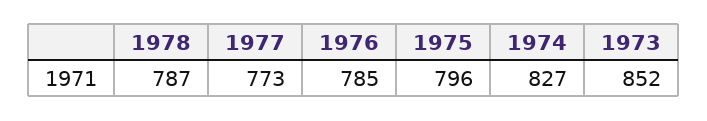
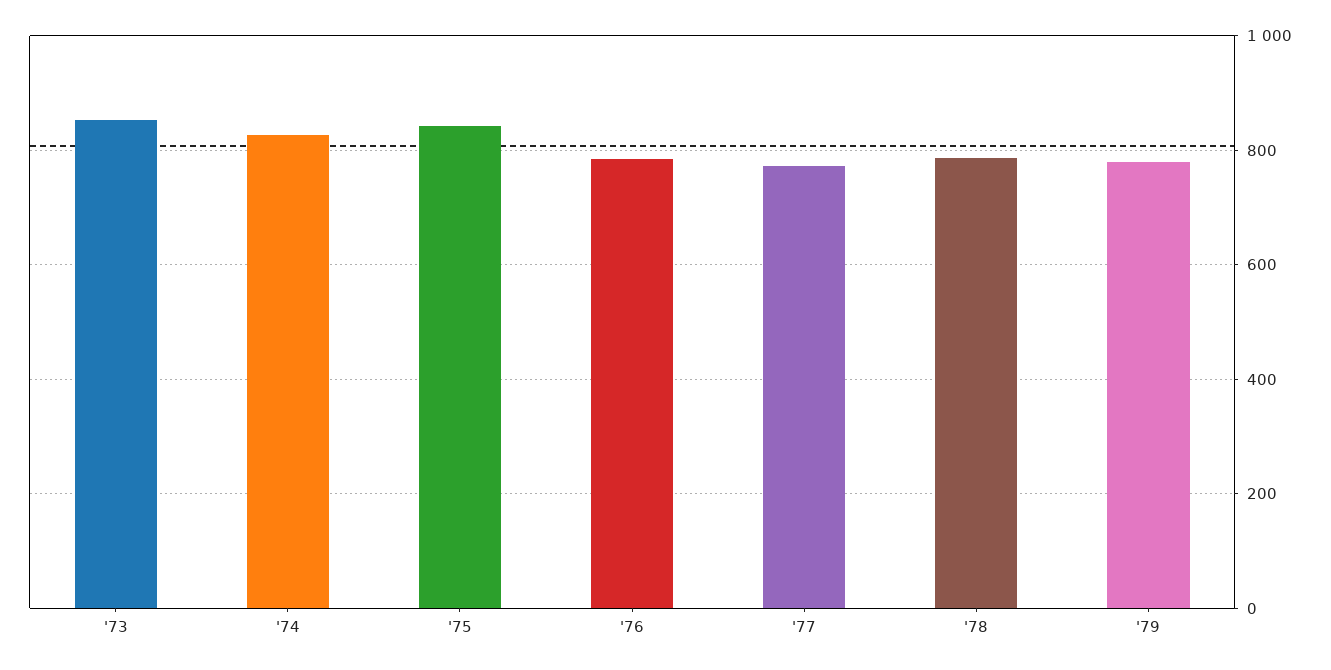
1975: 796 -> 840
'79: none -> 780

